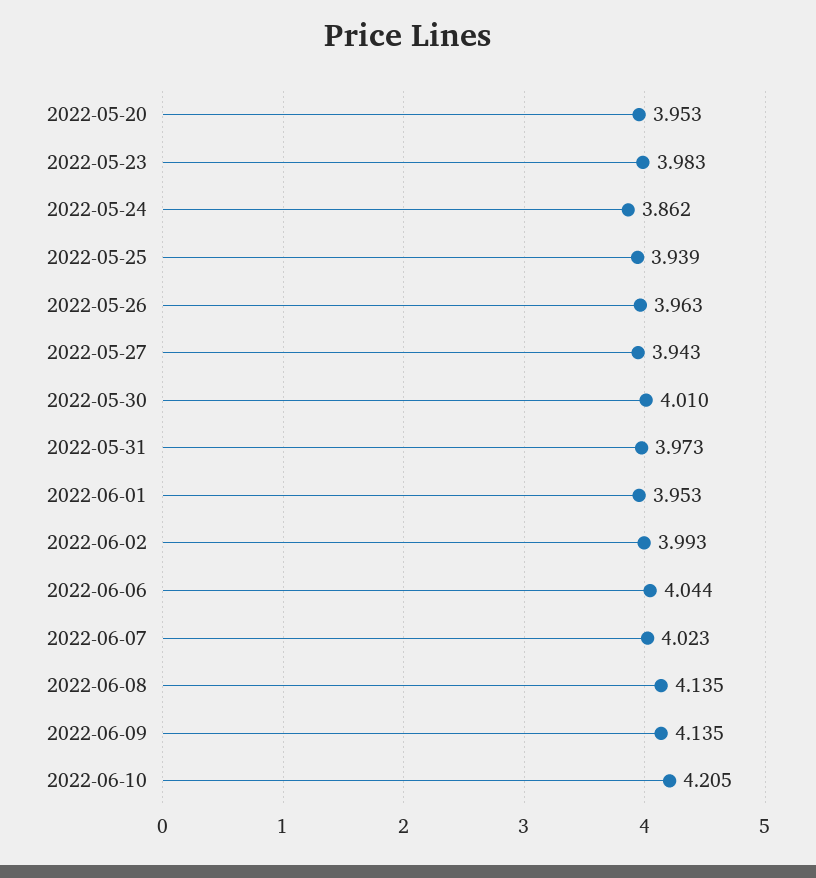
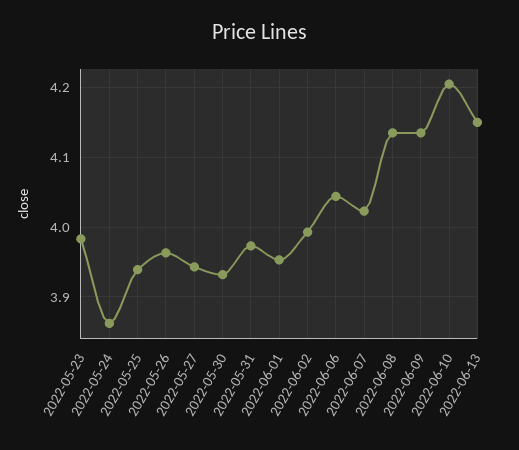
2022-05-20: 3.953 -> none
2022-05-30: 4.01 -> 3.93
2022-06-13: none -> 4.15

